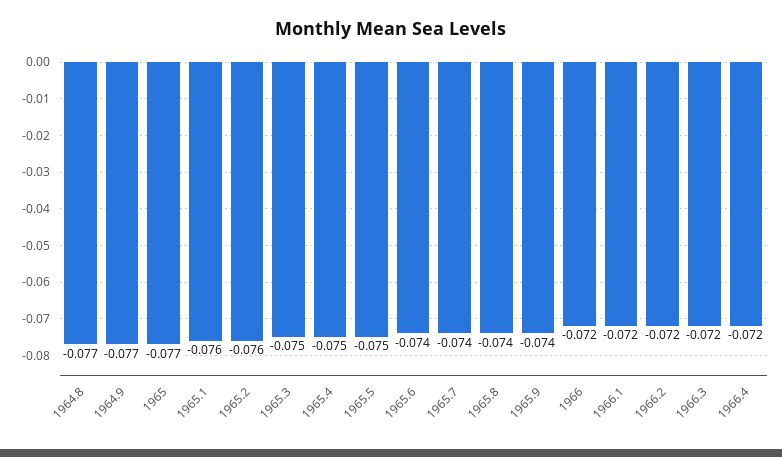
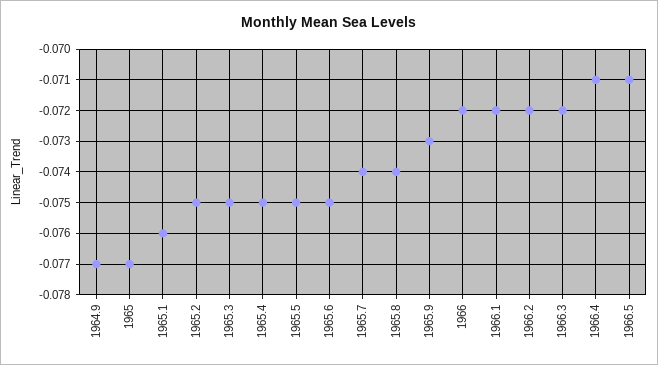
1964.8: -0.077 -> none
1965.2: -0.076 -> -0.075
1965.6: -0.074 -> -0.075
1965.9: -0.074 -> -0.073
1966.4: -0.072 -> -0.071
1966.5: none -> -0.071

